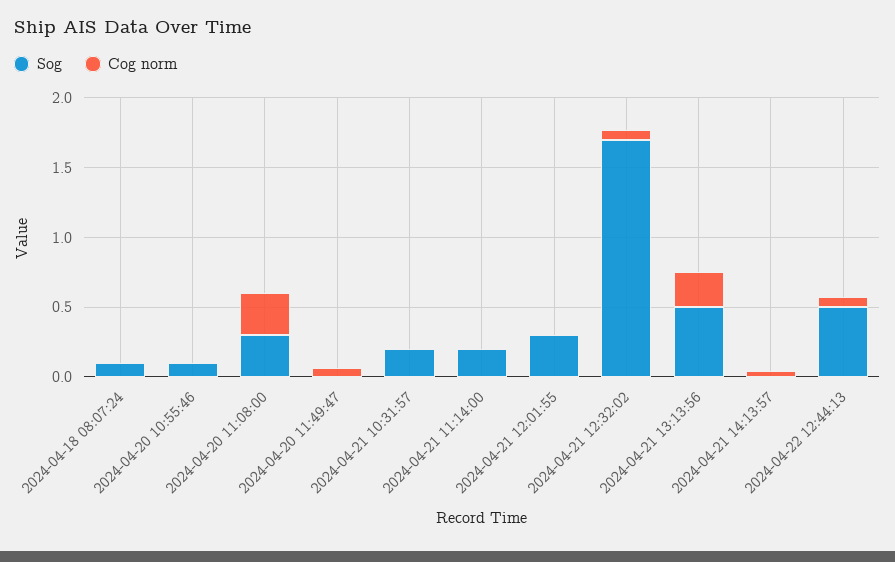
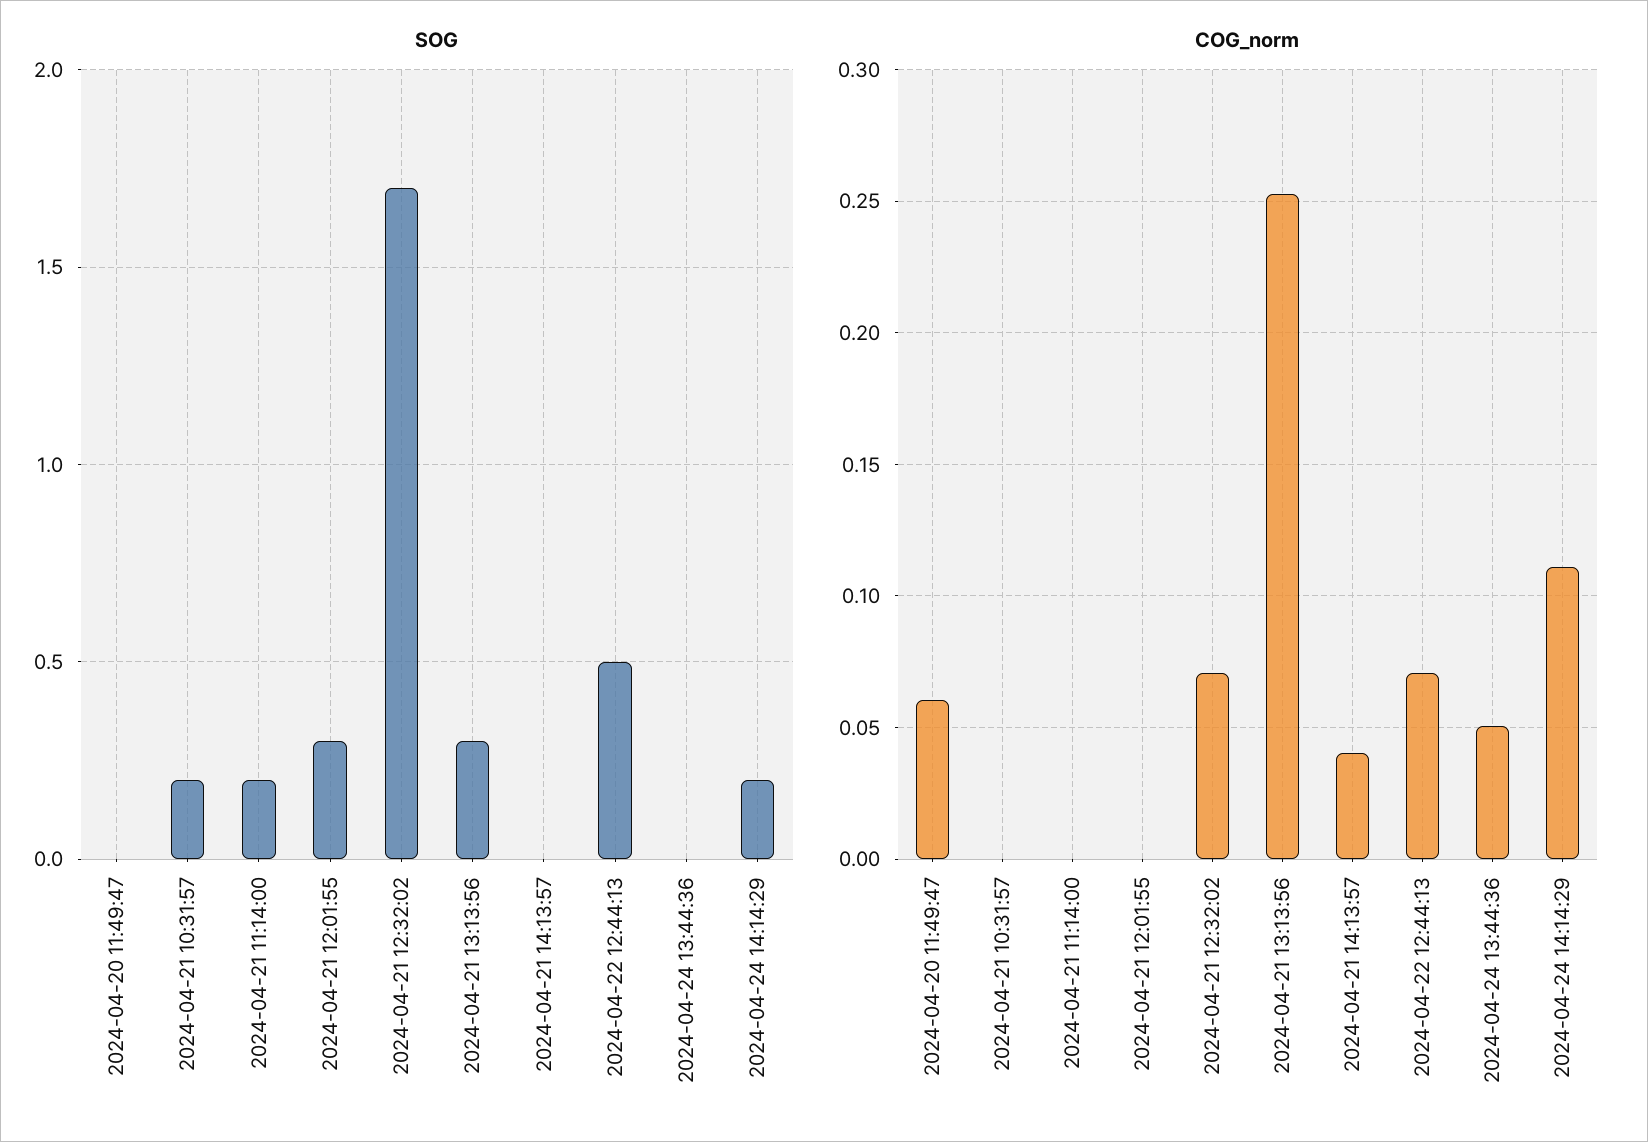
Sog, 2024-04-18 08:07:24: 0.1 -> none
Cog norm, 2024-04-18 08:07:24: 0 -> none
Sog, 2024-04-20 10:55:46: 0.1 -> none
Cog norm, 2024-04-20 10:55:46: 0 -> none
Sog, 2024-04-20 11:08:00: 0.3 -> none
Cog norm, 2024-04-20 11:08:00: 0.3 -> none
Sog, 2024-04-21 13:13:56: 0.5 -> 0.3
Sog, 2024-04-24 13:44:36: none -> 0
Sog, 2024-04-24 14:14:29: none -> 0.2
Cog norm, 2024-04-24 13:44:36: none -> 0.05
Cog norm, 2024-04-24 14:14:29: none -> 0.11

